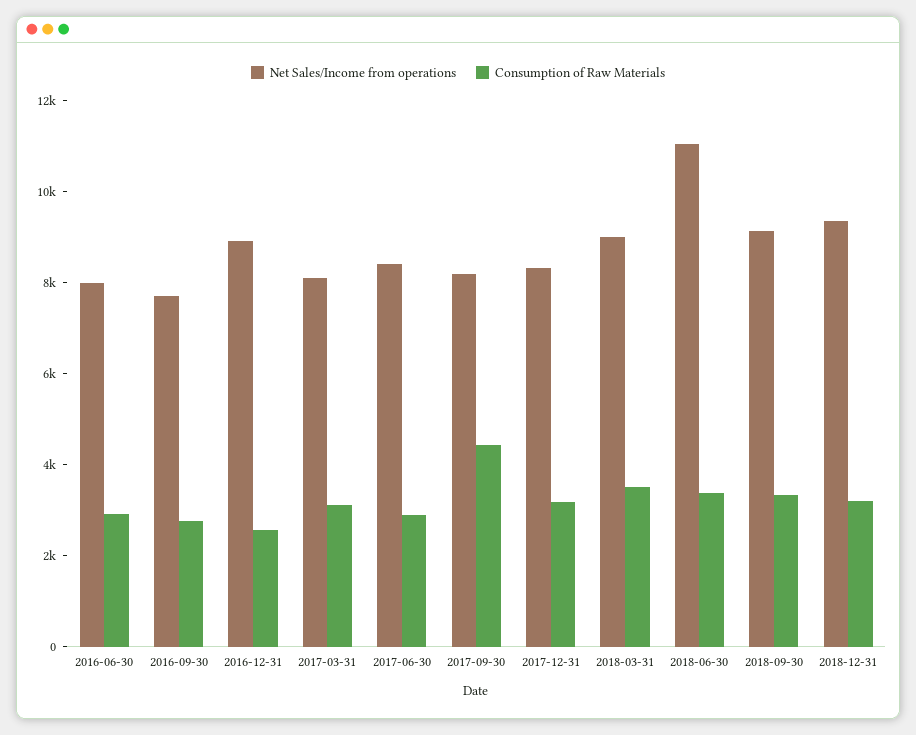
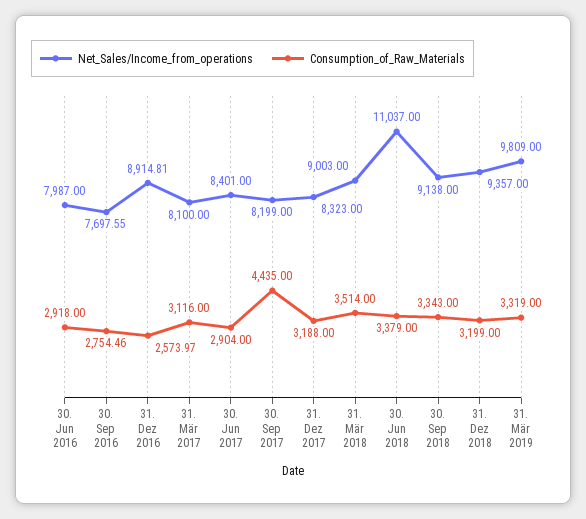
Net Sales/Income from operations, 31. Mär 2019: none -> 9809
Consumption of Raw Materials, 31. Mär 2019: none -> 3319

